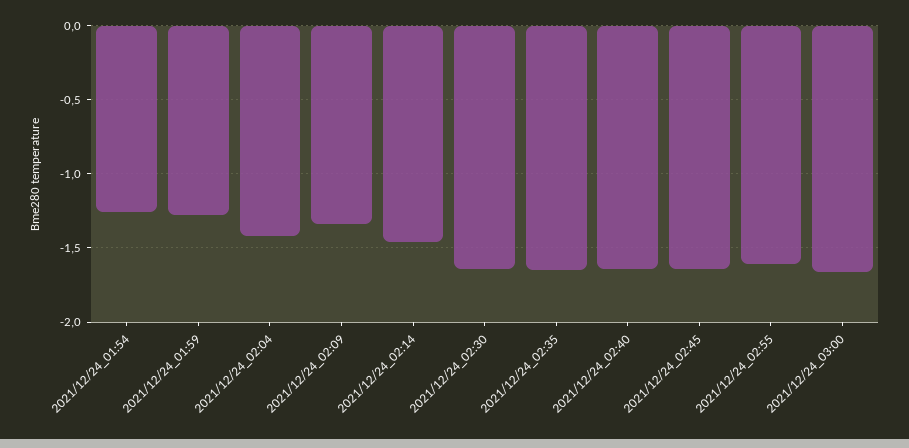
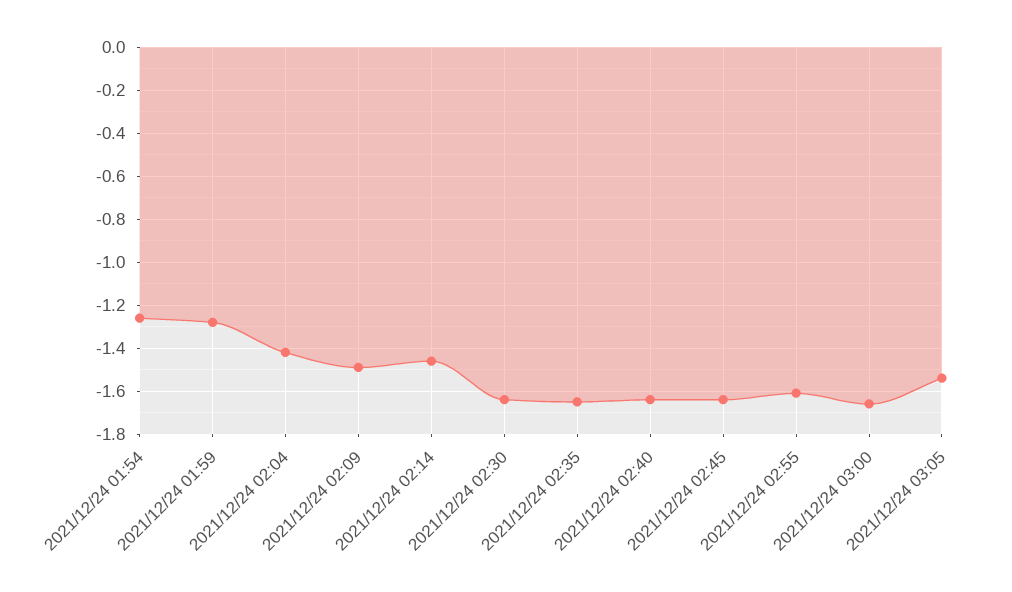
2021/12/24_02:09: -1.35 -> -1.5
2021/12/24 03:05: none -> -1.55

